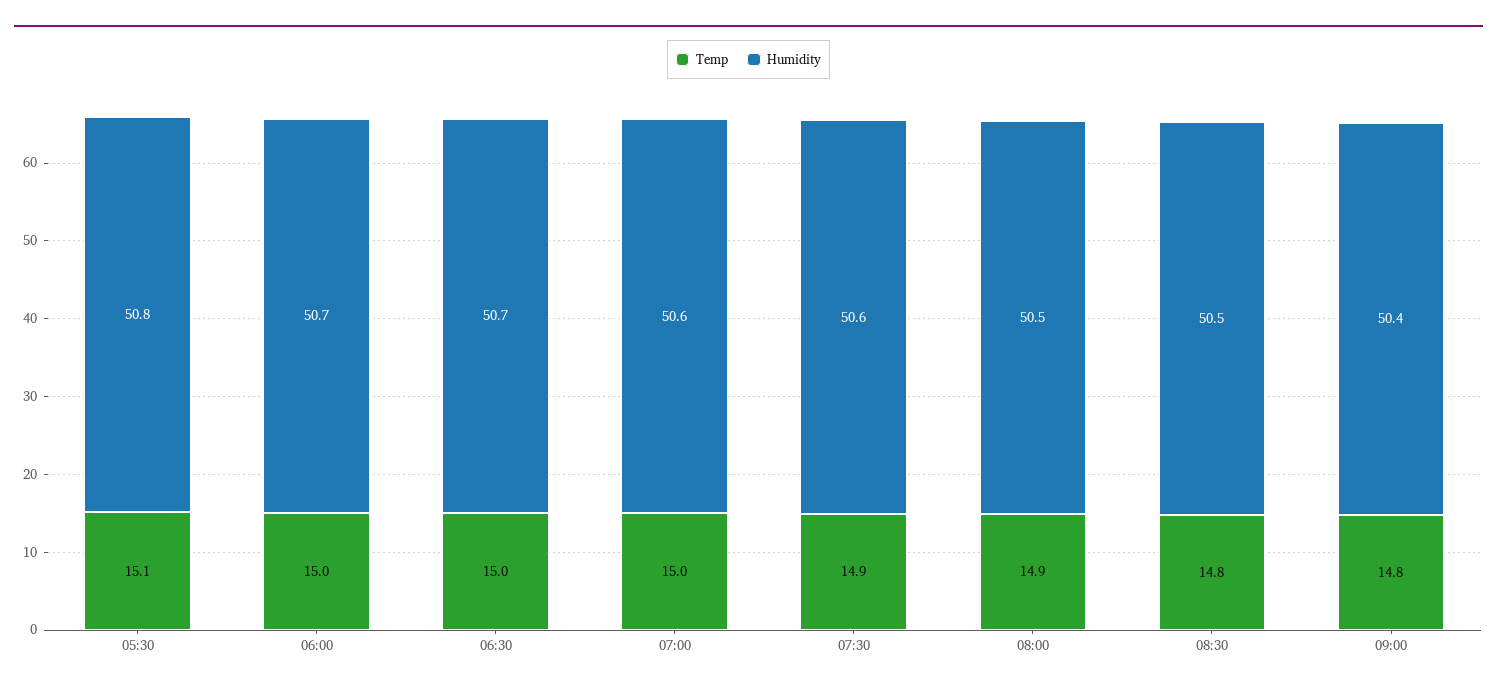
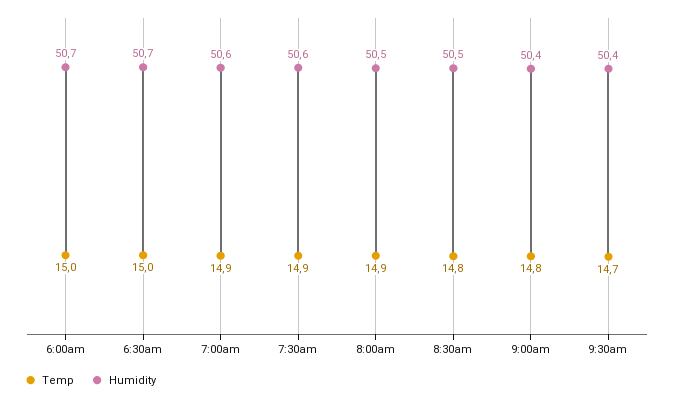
Temp, 05:30: 15.1 -> none
Humidity, 05:30: 50.8 -> none
Temp, 07:00: 15 -> 14.9
Temp, 9:30am: none -> 14.7
Humidity, 9:30am: none -> 50.4

